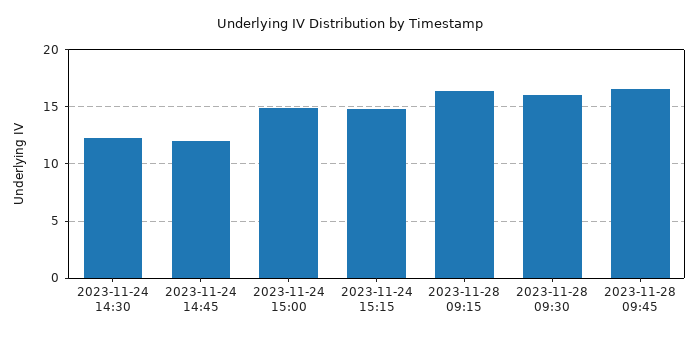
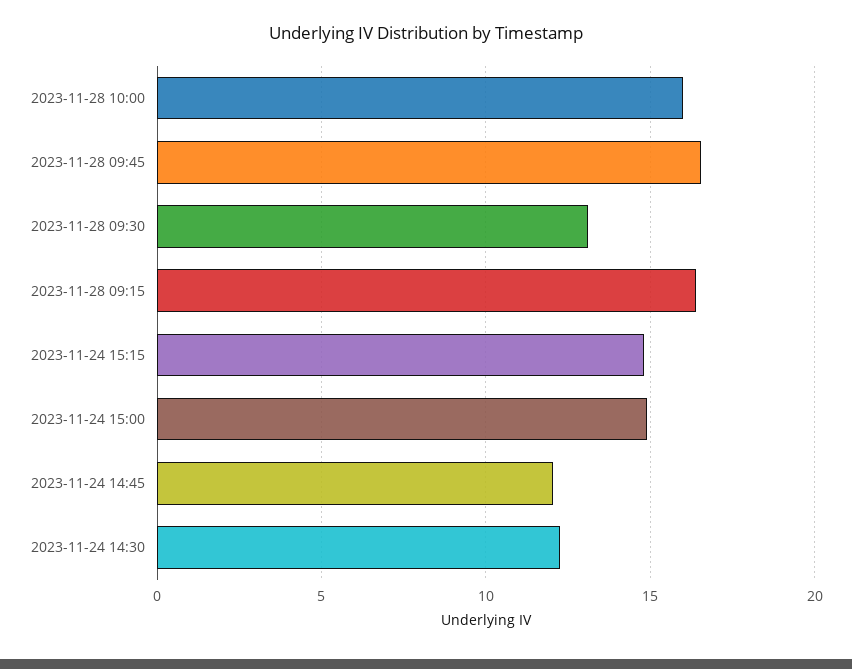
2023-11-28 09:30: 16 -> 13
2023-11-28 10:00: none -> 16

